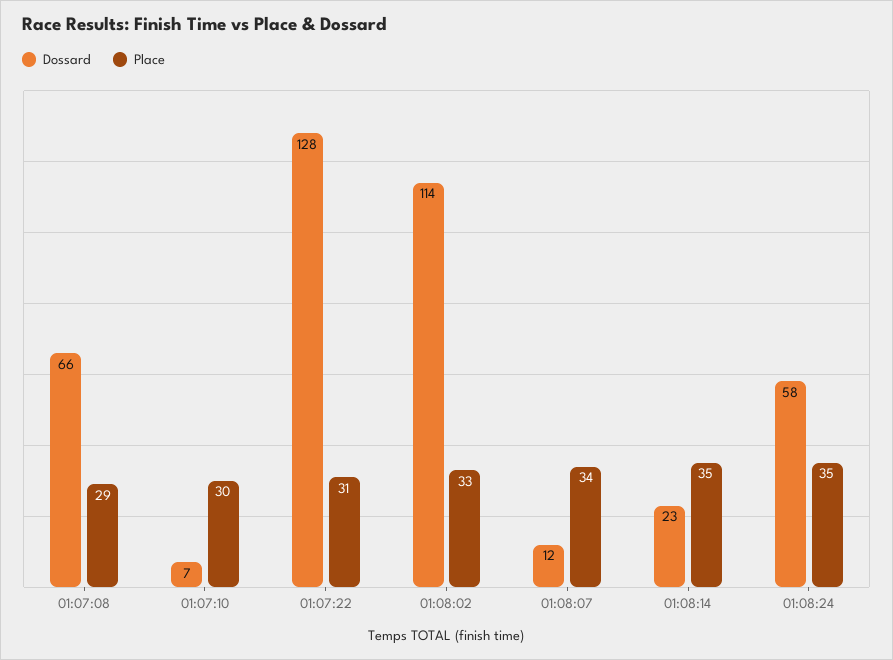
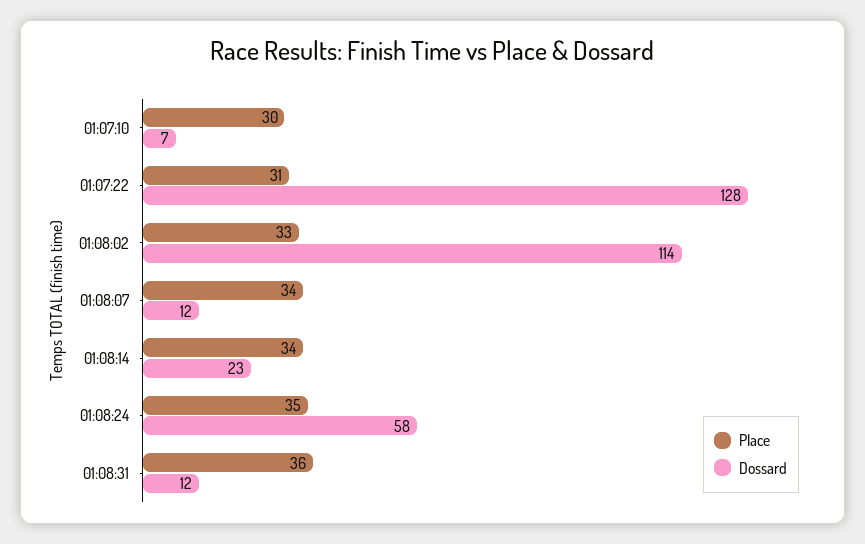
Dossard, 01:07:08: 66 -> none
Place, 01:07:08: 29 -> none
Place, 01:08:14: 35 -> 34
Place, 01:08:31: none -> 36
Dossard, 01:08:31: none -> 12

